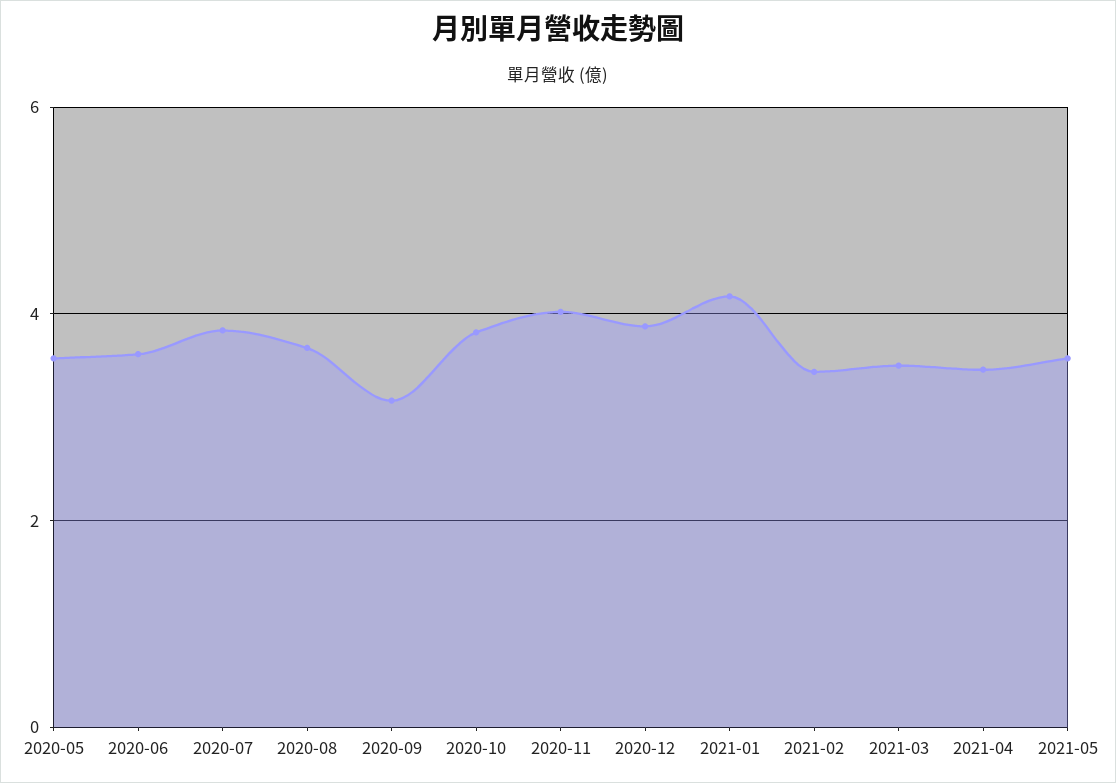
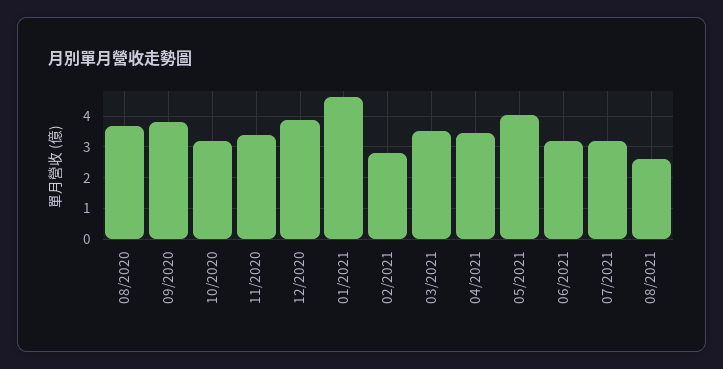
2020-05: 3.6 -> none
2020-06: 3.6 -> none
2020-07: 3.8 -> none
2020-09: 3.2 -> 3.8
2020-10: 3.8 -> 3.2
2020-11: 4 -> 3.4
2021-01: 4.2 -> 4.6
2021-02: 3.4 -> 2.8
2021-05: 3.6 -> 4
06/2021: none -> 3.2
07/2021: none -> 3.2
08/2021: none -> 2.6

